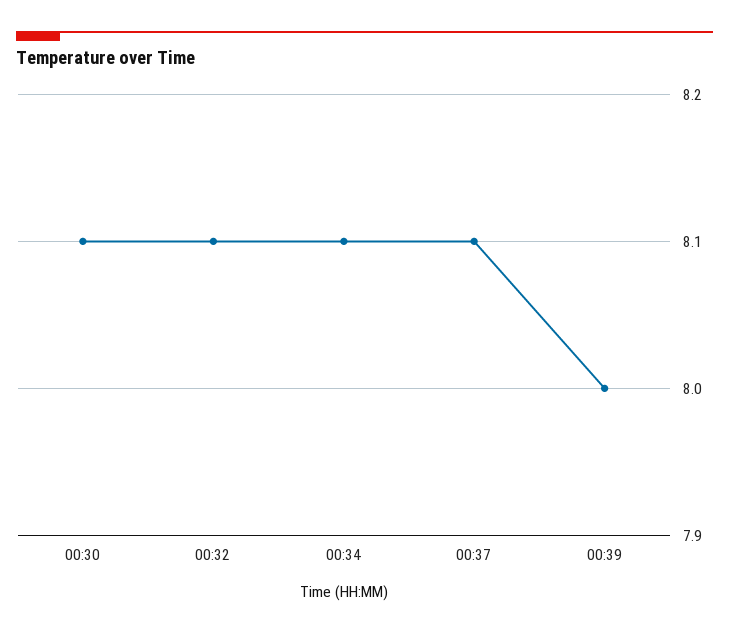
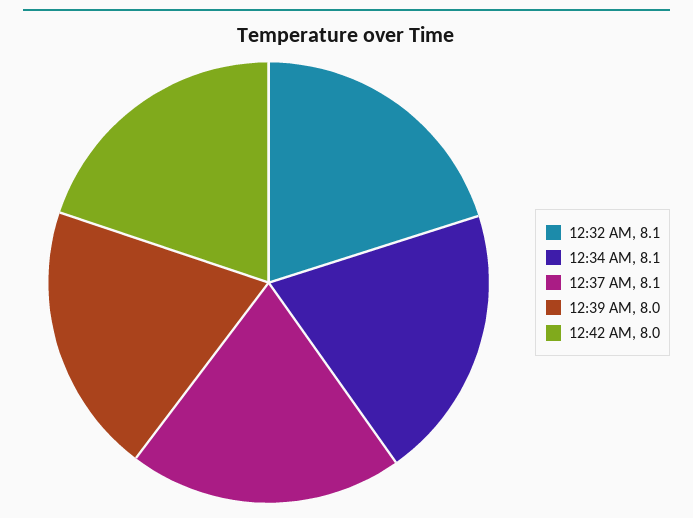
00:30: 8.1 -> none
12:42 AM: none -> 8

